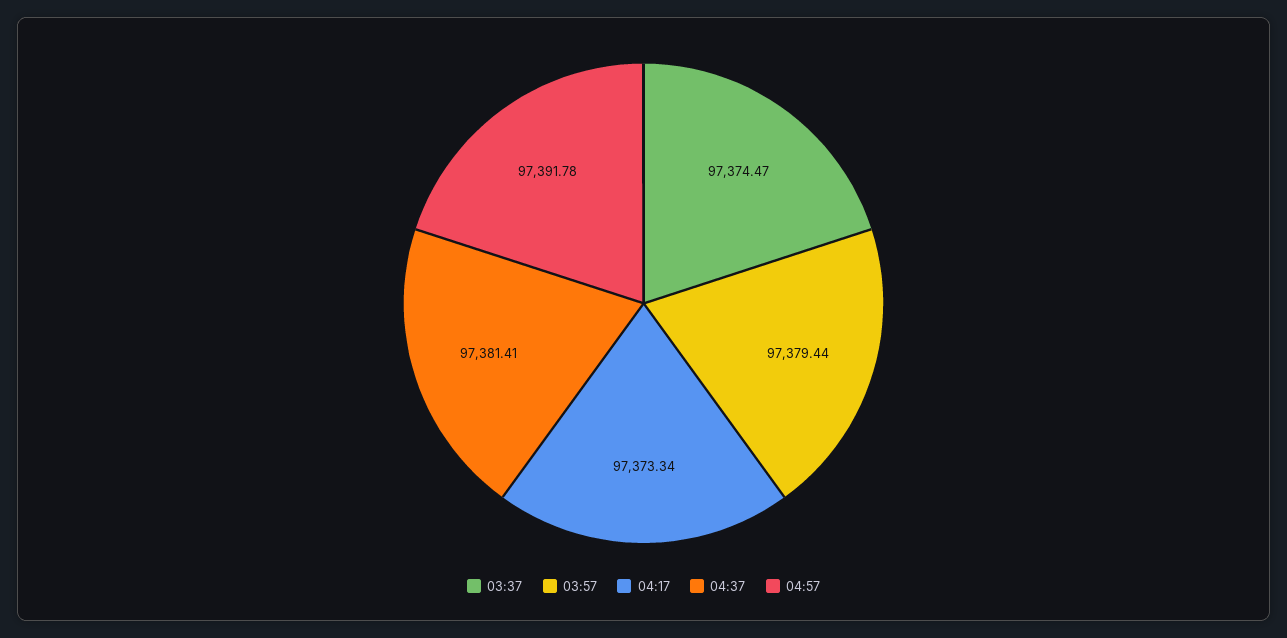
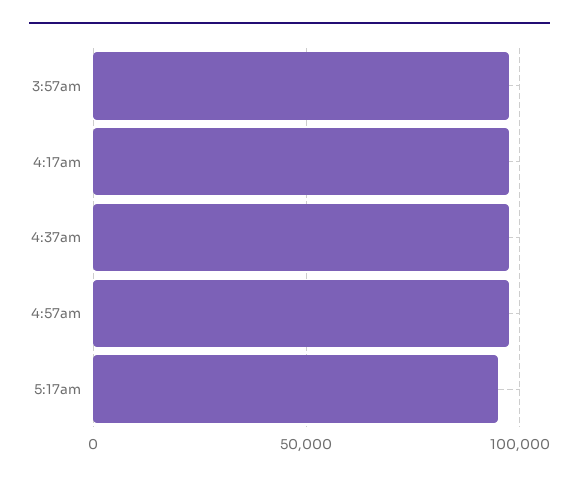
03:37: 97374.47 -> none
5:17am: none -> 95000

